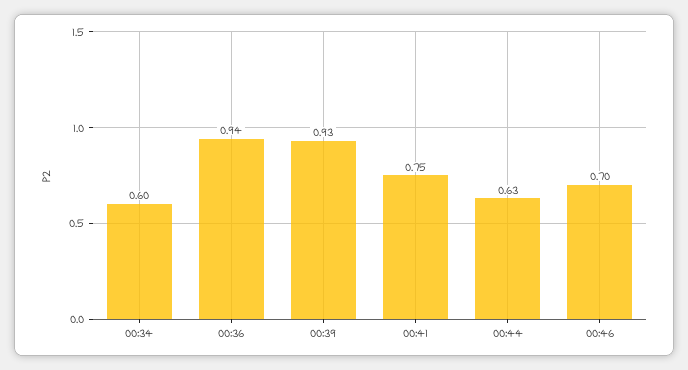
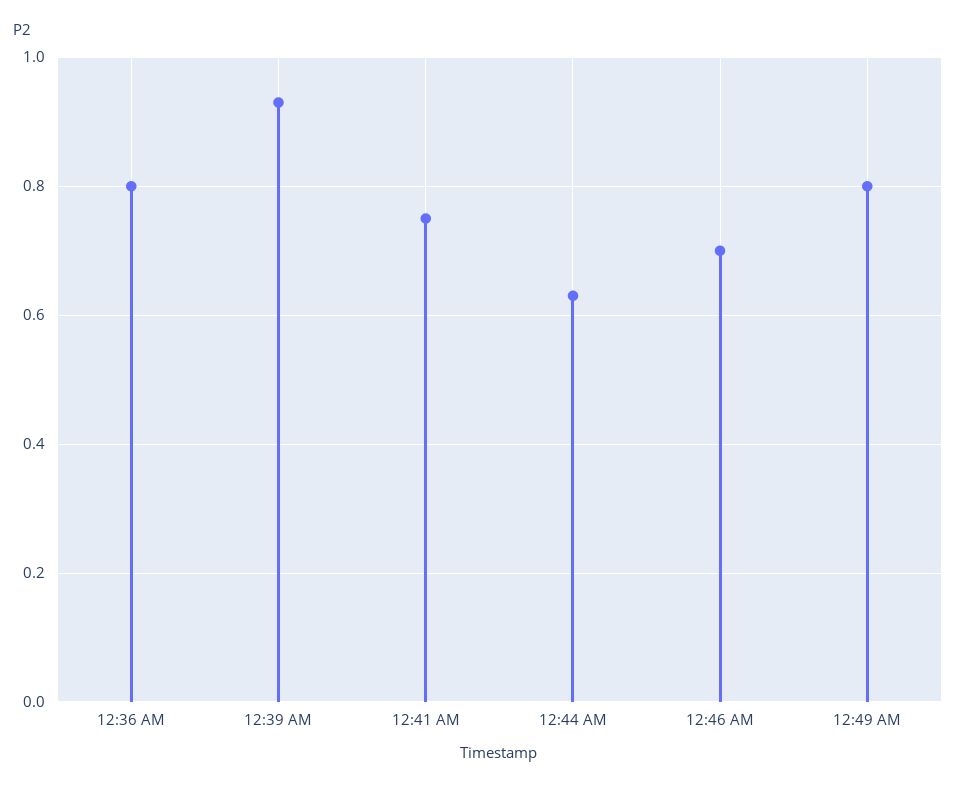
00:34: 0.6 -> none
00:36: 0.94 -> 0.8
12:49 AM: none -> 0.8

